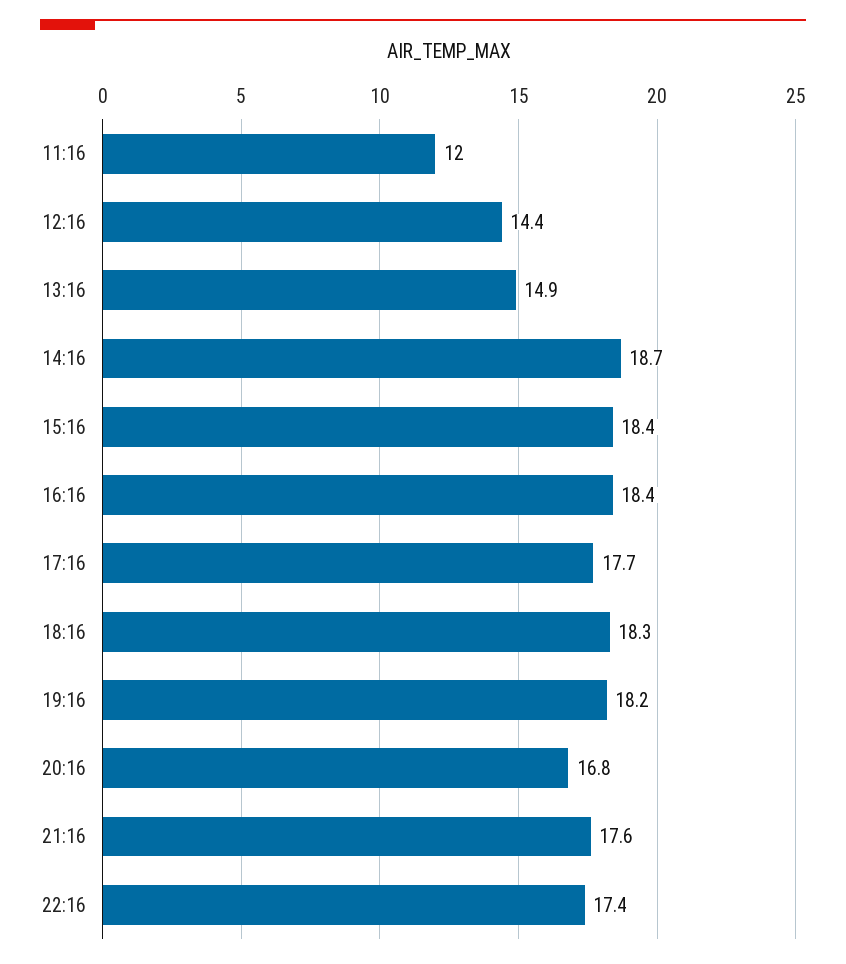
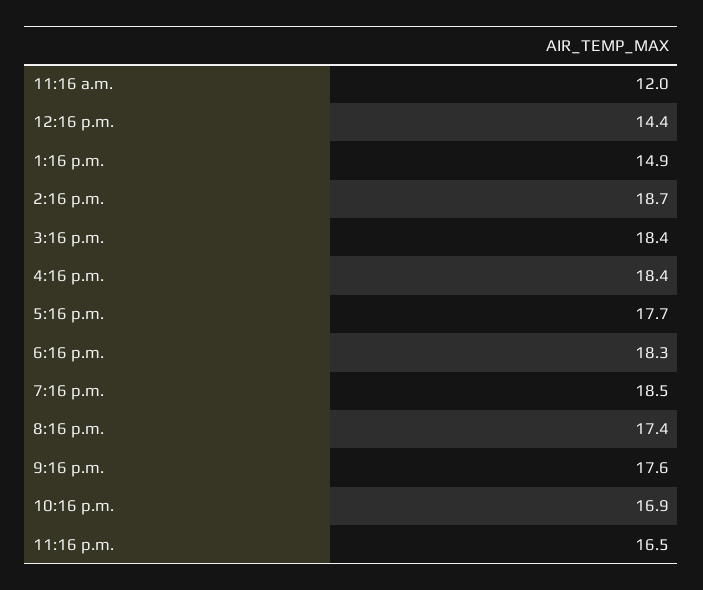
19:16: 18.2 -> 18.5
20:16: 16.8 -> 17.4
22:16: 17.4 -> 16.9
11:16 p.m.: none -> 16.5

